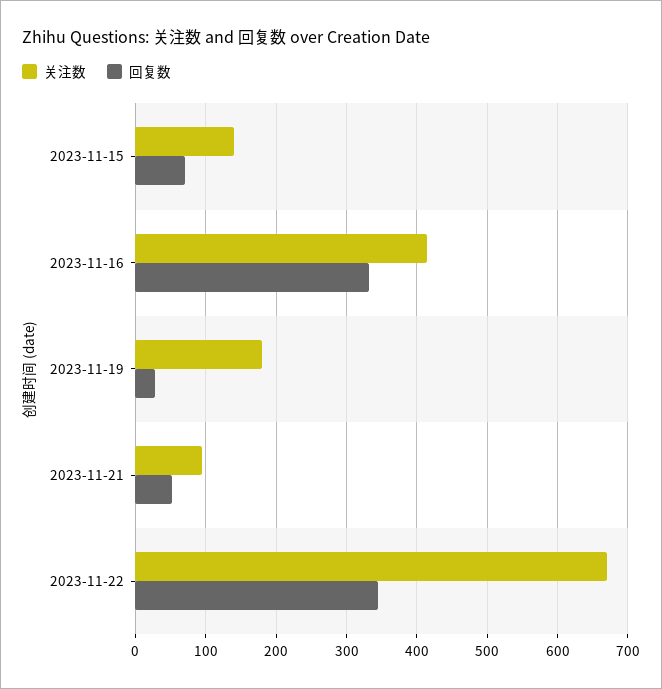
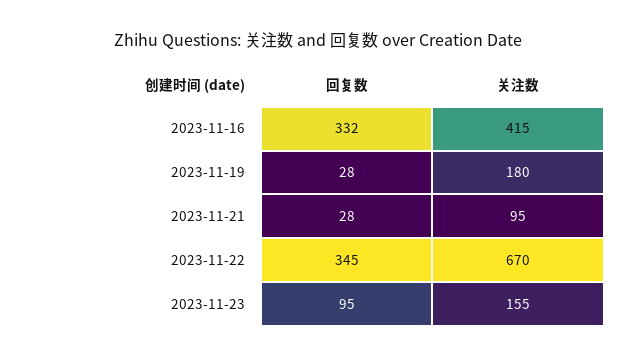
关注数, 2023-11-15: 140 -> none
回复数, 2023-11-15: 70 -> none
回复数, 2023-11-21: 50 -> 28
回复数, 2023-11-23: none -> 95
关注数, 2023-11-23: none -> 155

